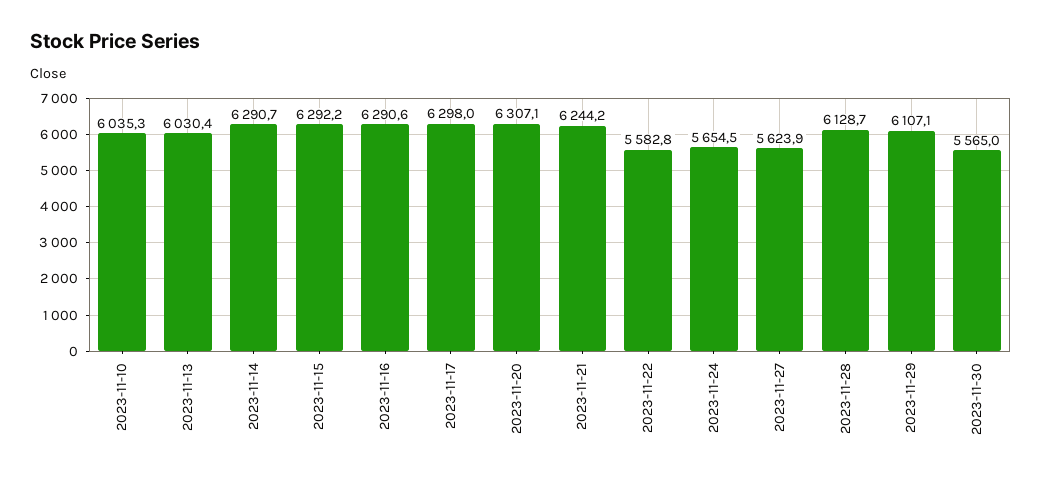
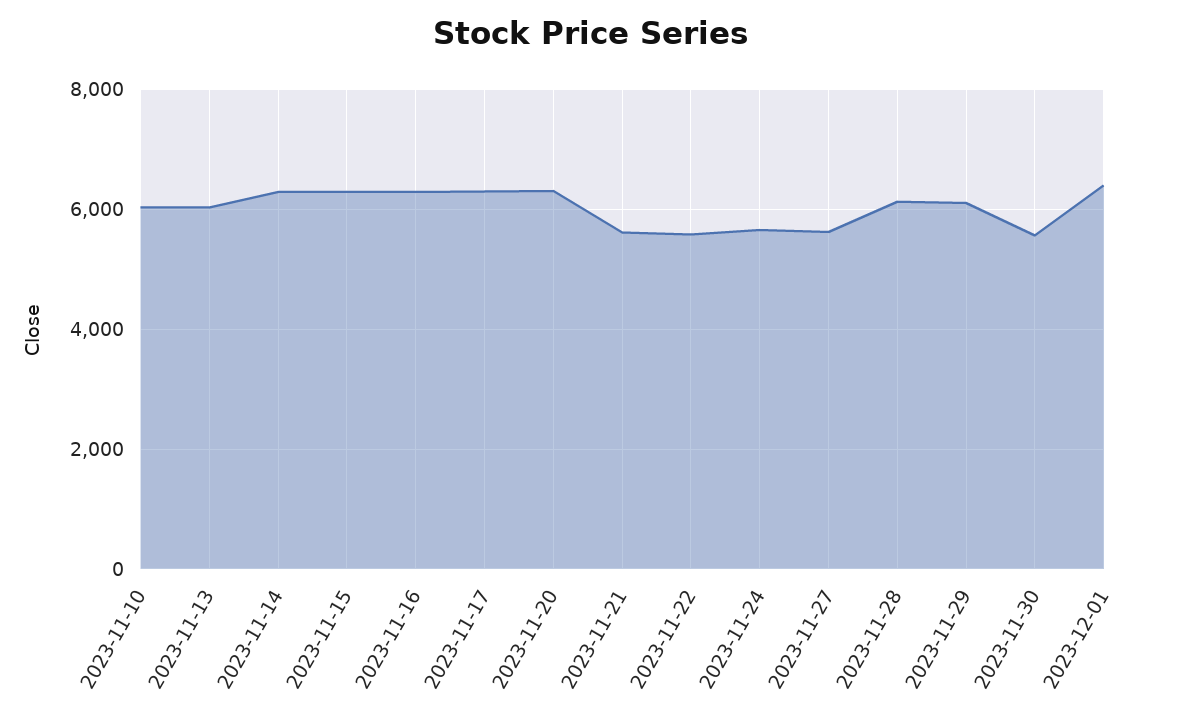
2023-11-21: 6244.2 -> 5600
2023-12-01: none -> 6400

